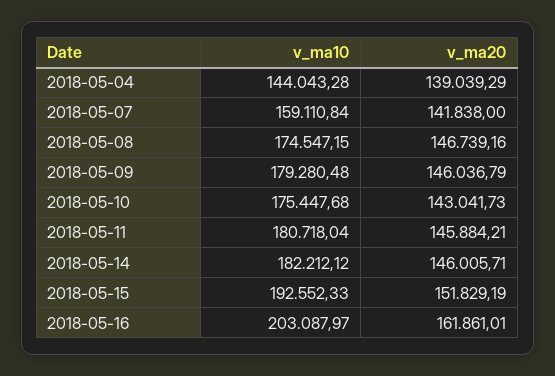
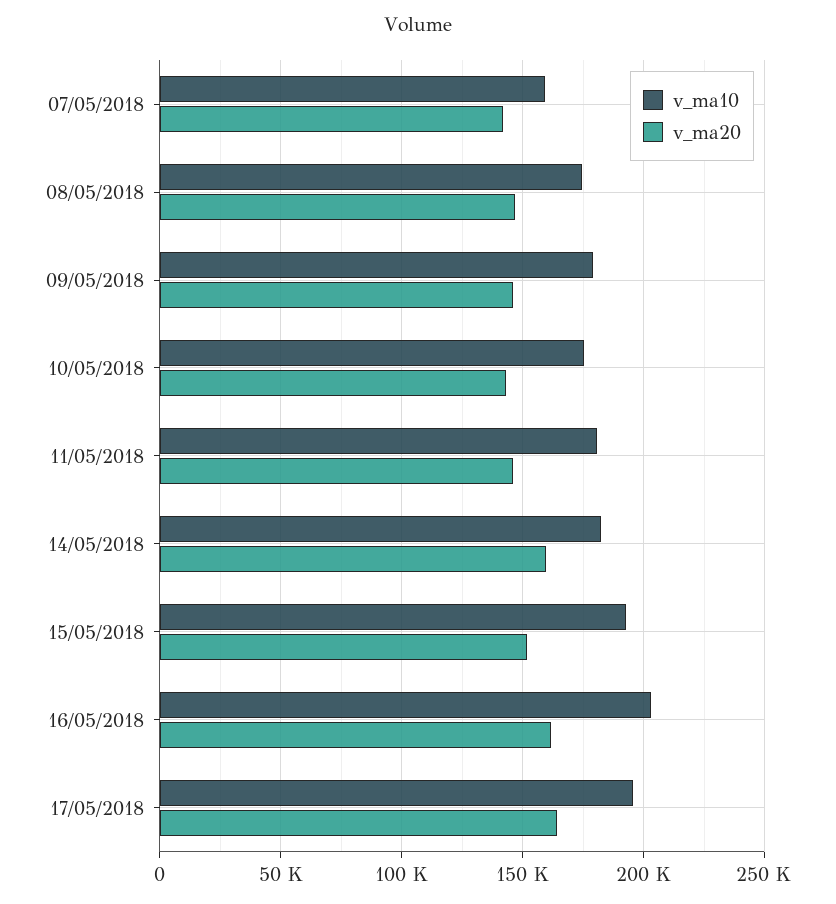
v_ma10, 2018-05-04: 144043.28 -> none
v_ma20, 2018-05-04: 139039.29 -> none
v_ma20, 2018-05-14: 146005.71 -> 160000
v_ma10, 17/05/2018: none -> 195000
v_ma20, 17/05/2018: none -> 165000

